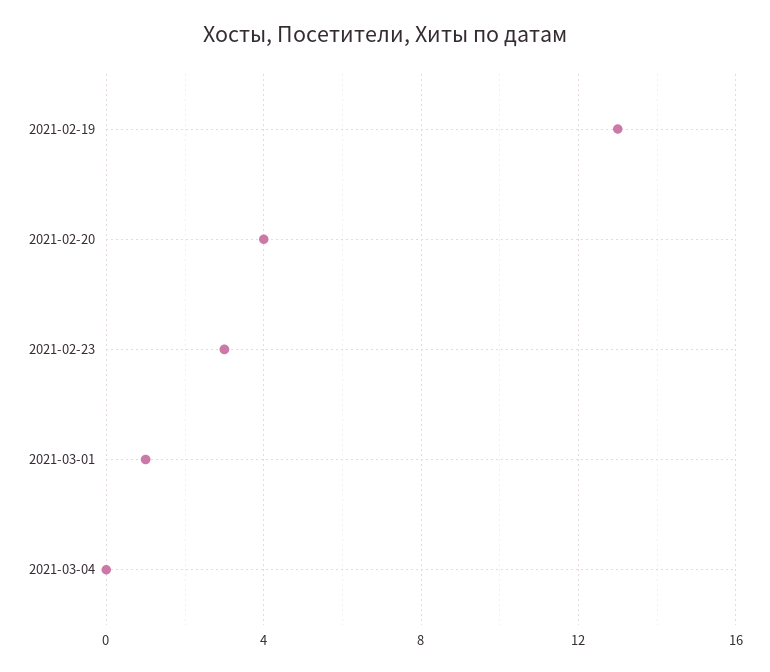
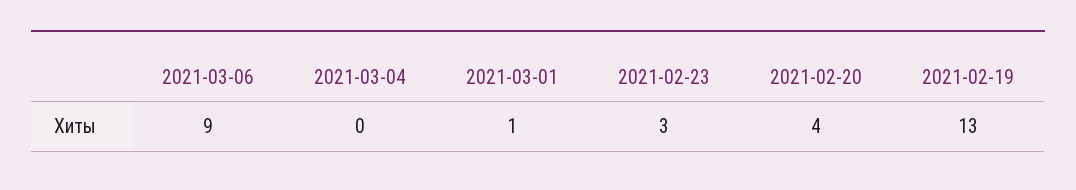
2021-03-06: none -> 9

